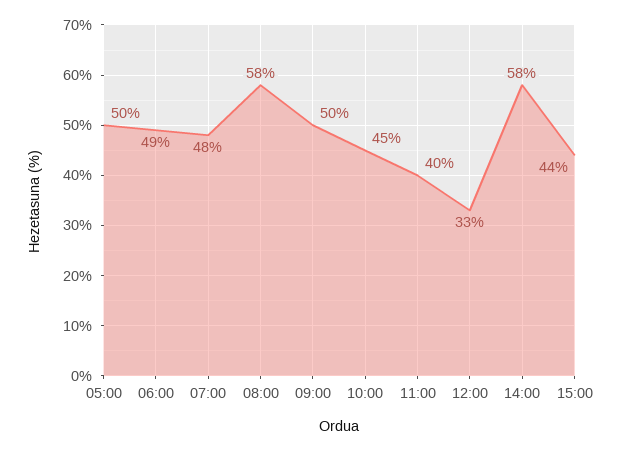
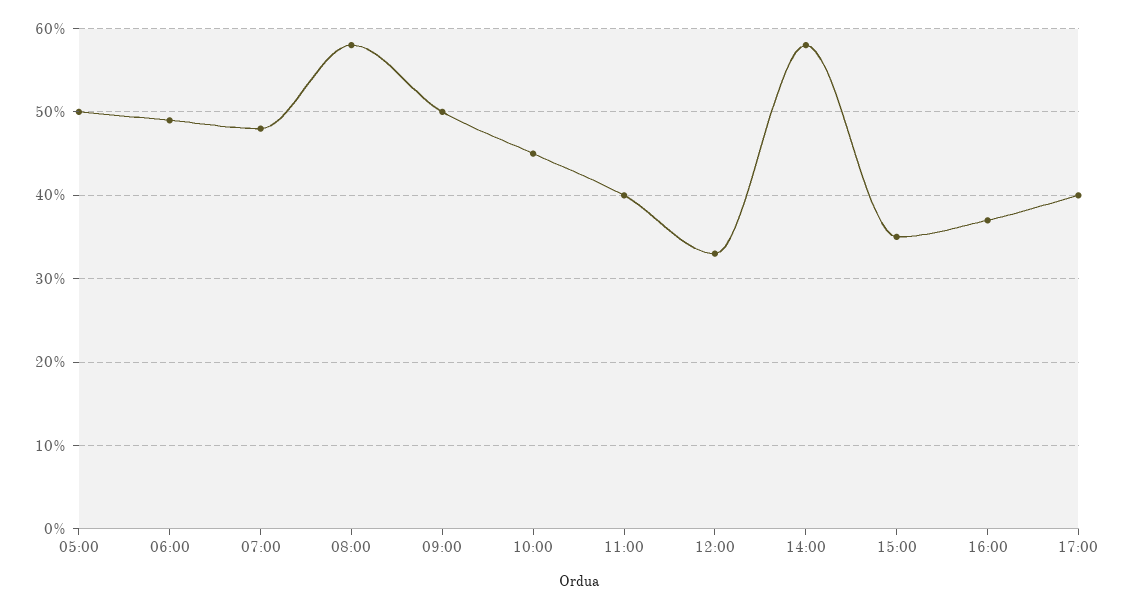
15:00: 44 -> 35
16:00: none -> 37
17:00: none -> 40

